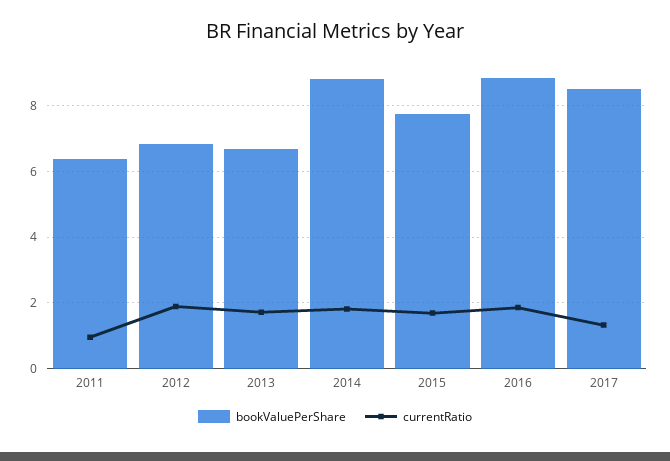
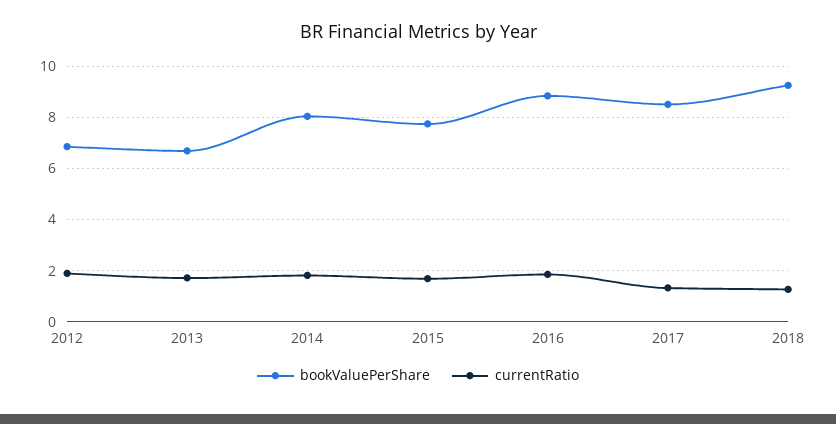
bookValuePerShare, 2011: 6.4 -> none
currentRatio, 2011: 1 -> none
bookValuePerShare, 2014: 8.8 -> 8
bookValuePerShare, 2018: none -> 9.25
currentRatio, 2018: none -> 1.25

